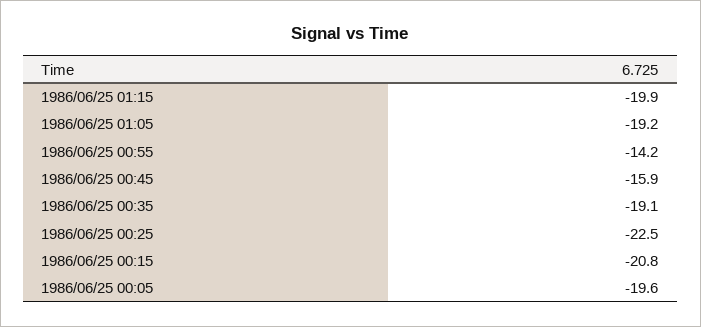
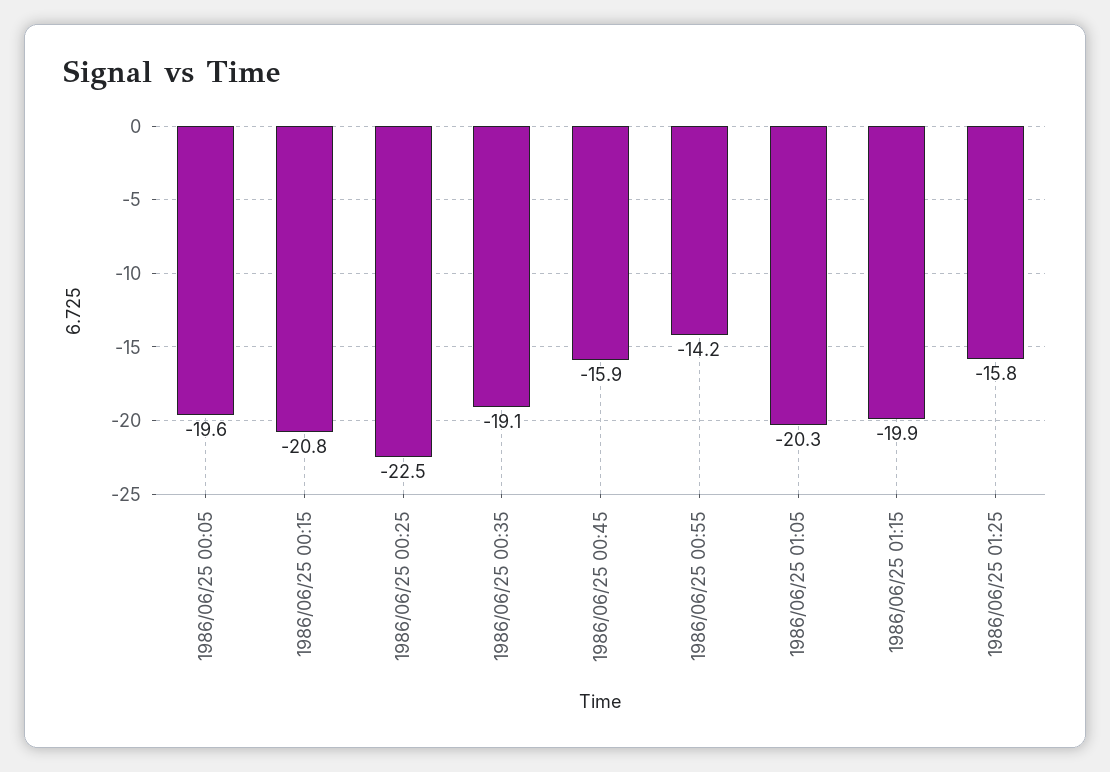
1986/06/25 01:05: -19.2 -> -20.3
1986/06/25 01:25: none -> -15.8

